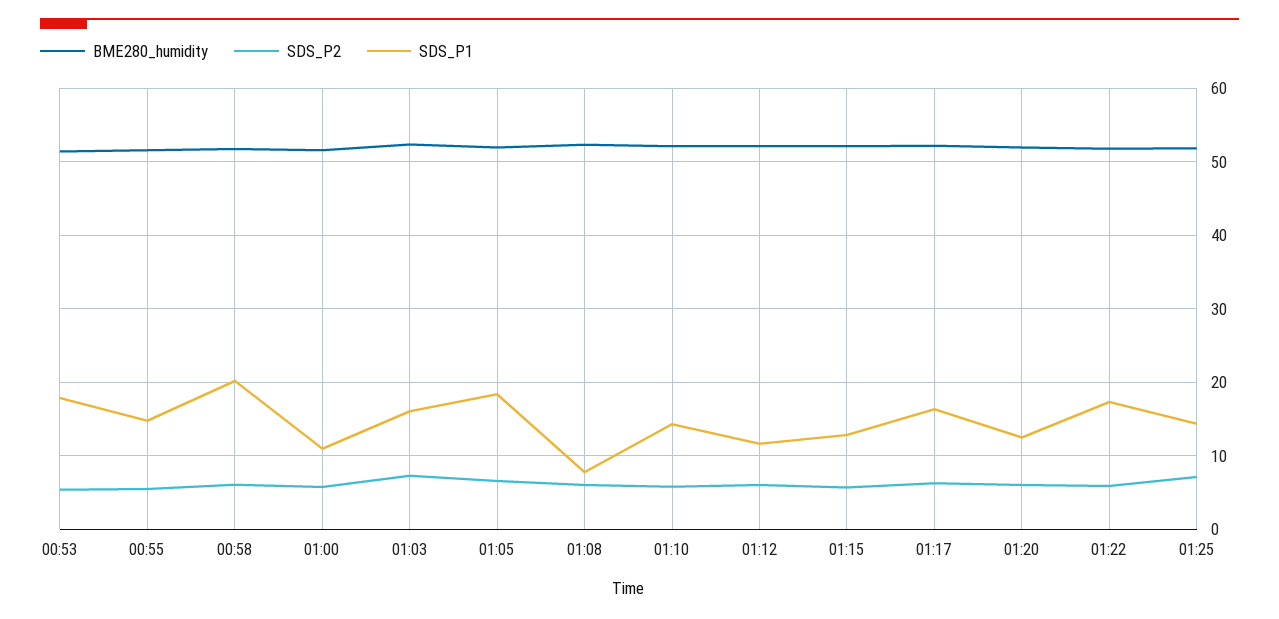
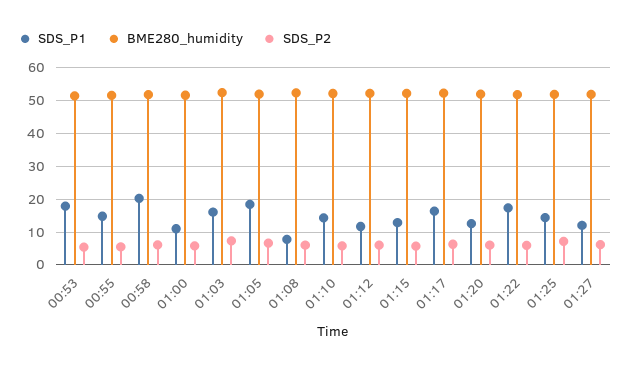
SDS_P1, 01:27: none -> 12
BME280_humidity, 01:27: none -> 52
SDS_P2, 01:27: none -> 6

